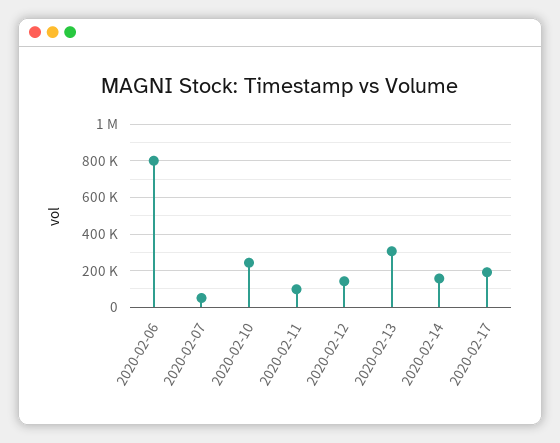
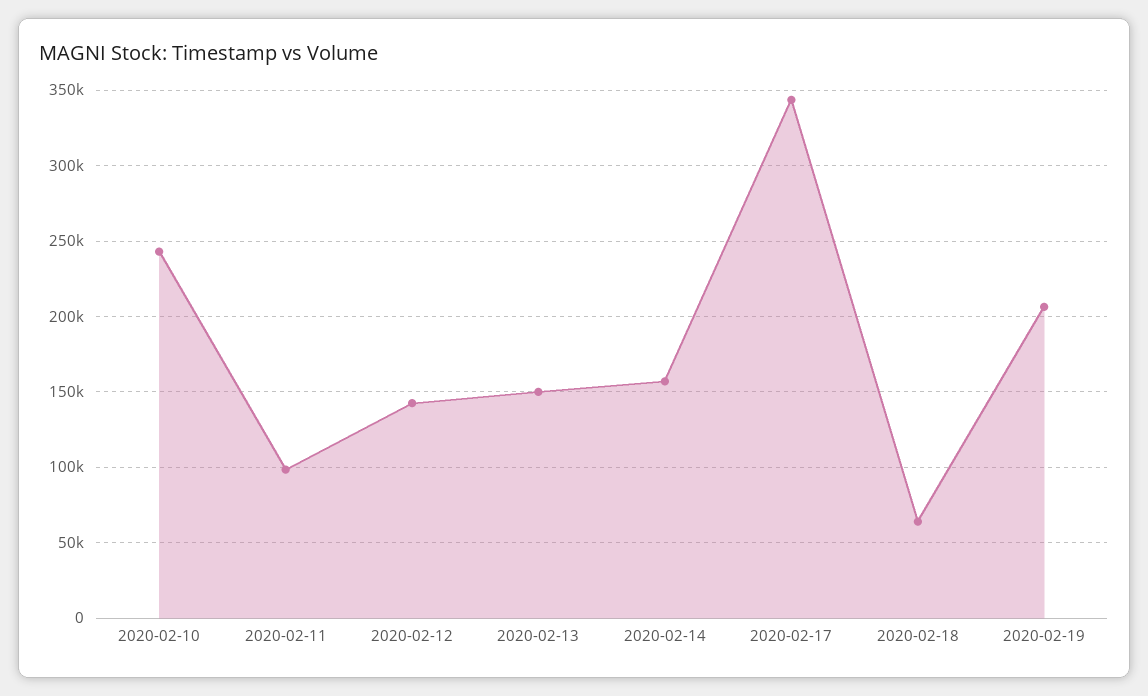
2020-02-06: 800000 -> none
2020-02-07: 50000 -> none
2020-02-13: 300000 -> 150000
2020-02-17: 200000 -> 345000
2020-02-18: none -> 65000
2020-02-19: none -> 205000

